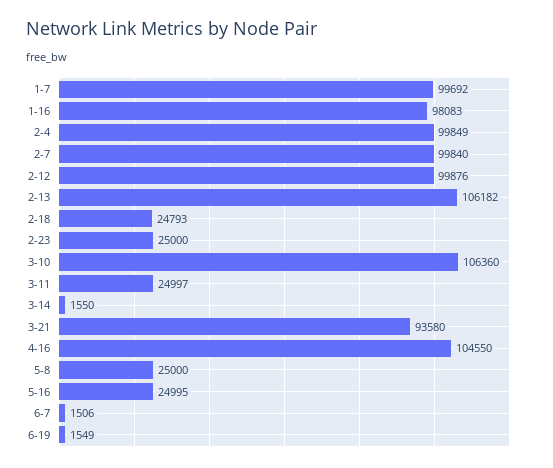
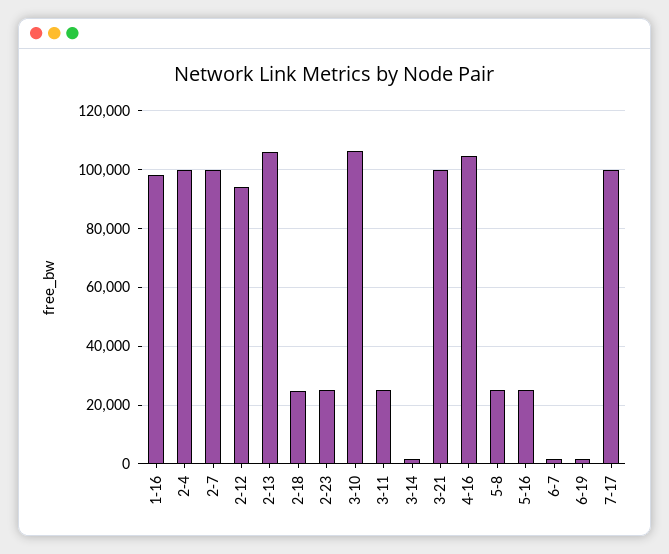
1-7: 99692 -> none
2-12: 99876 -> 95000
3-21: 93580 -> 100000
7-17: none -> 100000

